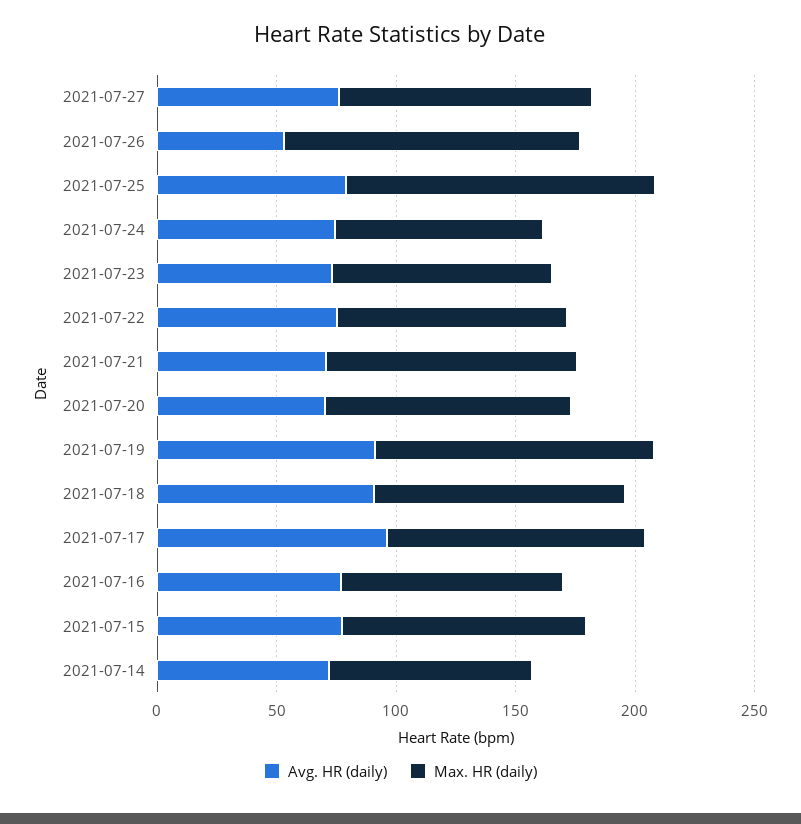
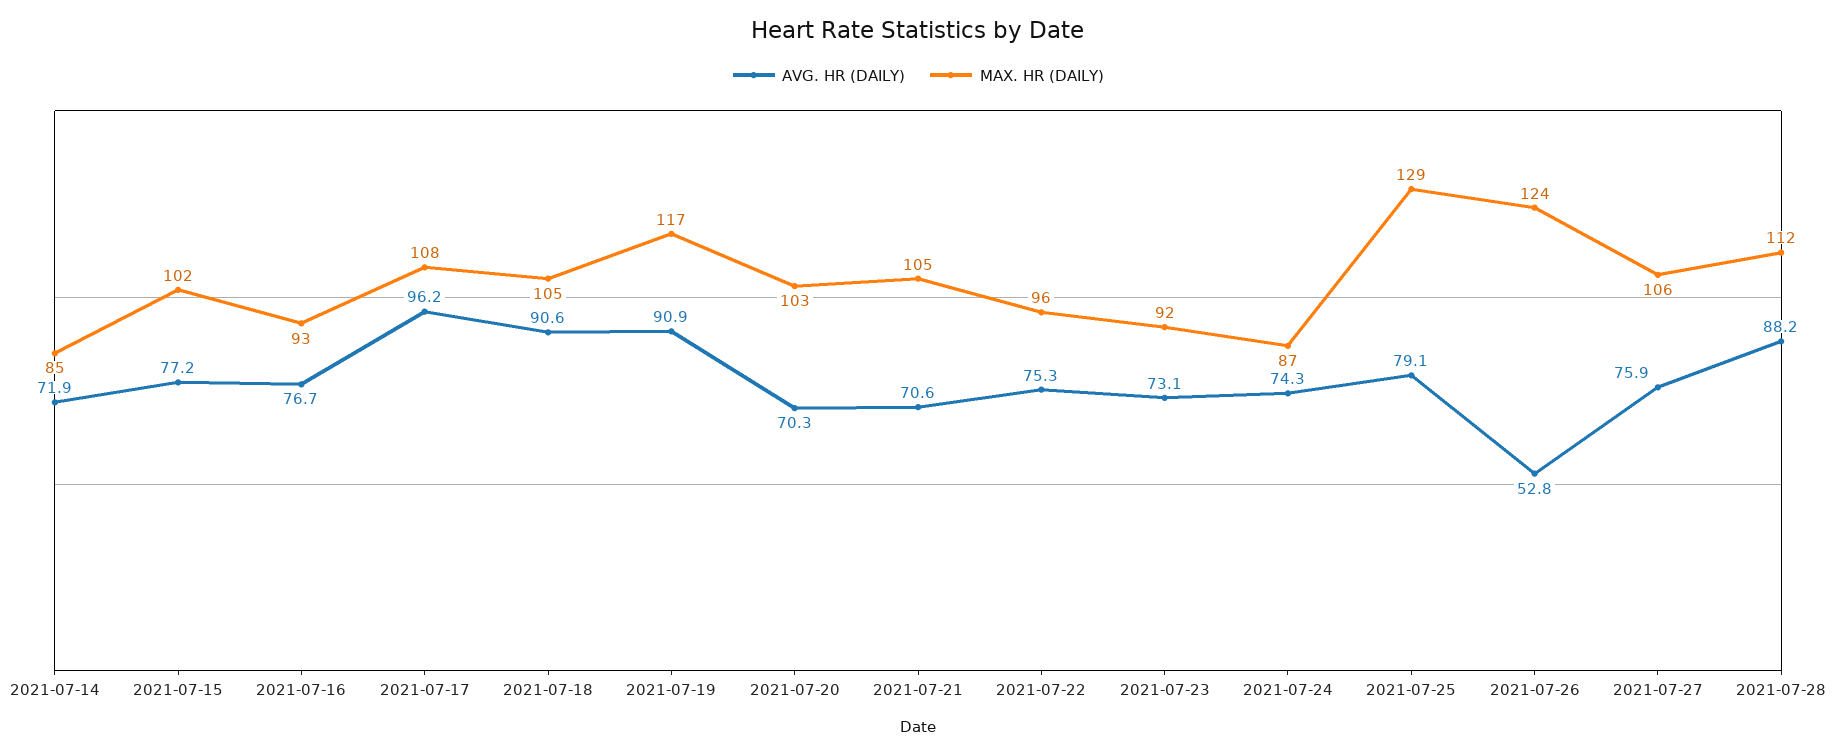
Avg. HR (daily), 2021-07-28: none -> 88.2
Max. HR (daily), 2021-07-28: none -> 112

